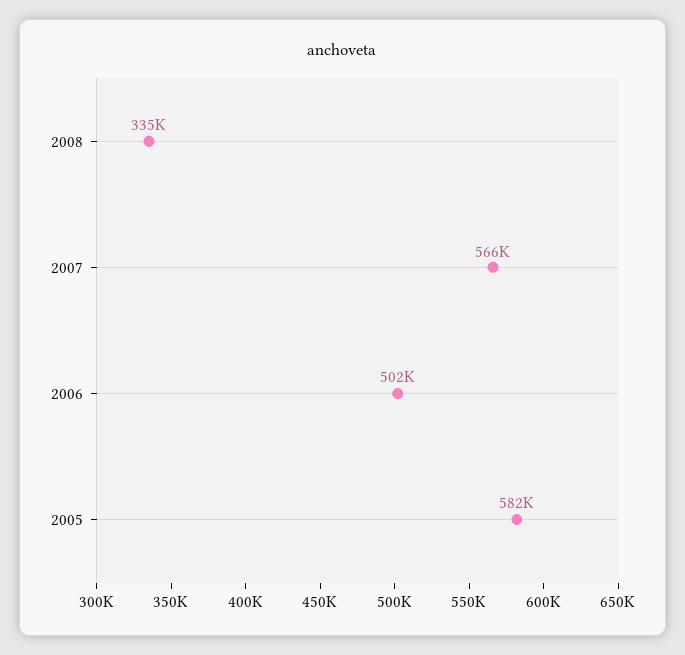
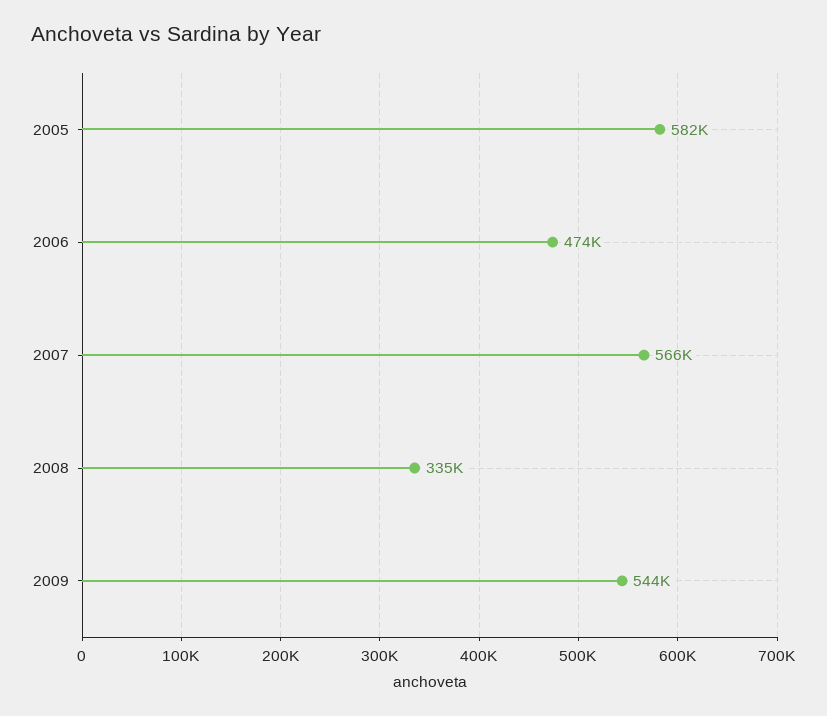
2006: 502000 -> 474000
2009: none -> 544000

